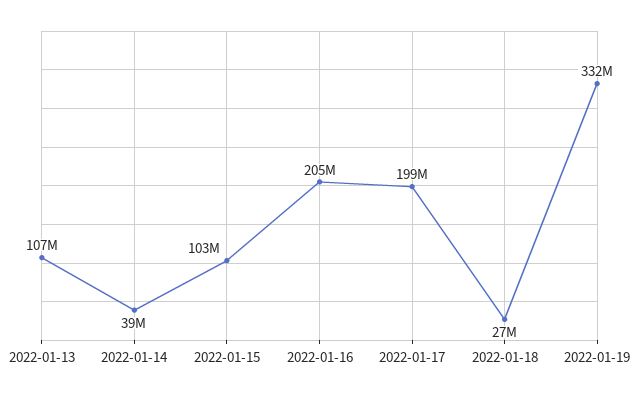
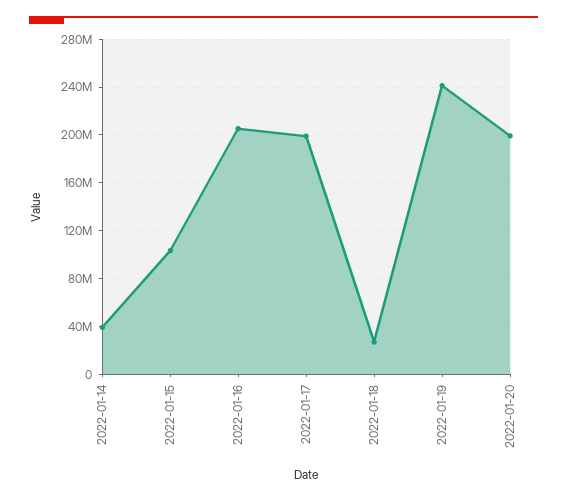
2022-01-13: 107000000 -> none
2022-01-19: 332000000 -> 240000000
2022-01-20: none -> 200000000

